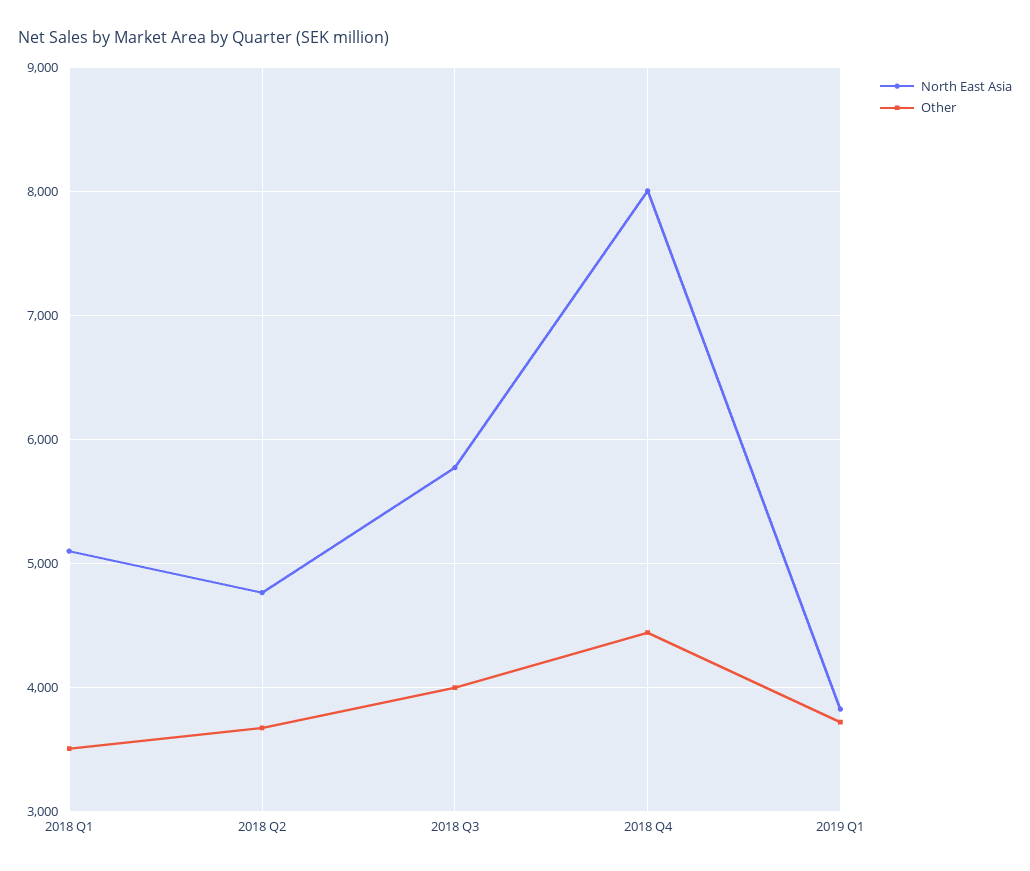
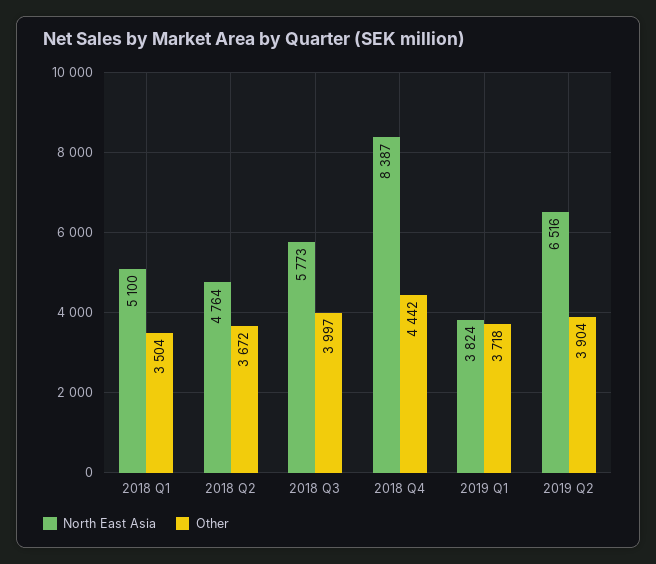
North East Asia, 2018 Q4: 8000 -> 8387
North East Asia, 2019 Q2: none -> 6516
Other, 2019 Q2: none -> 3904

